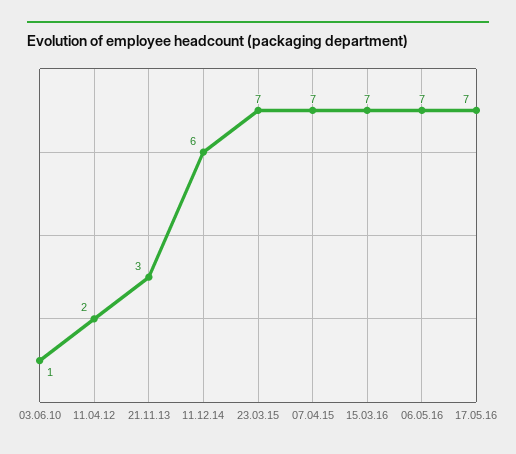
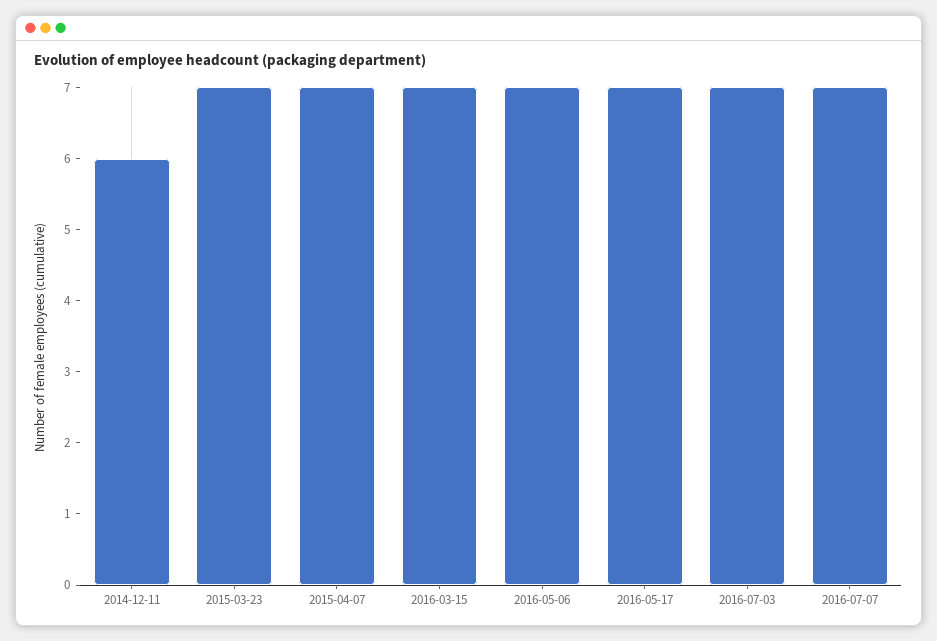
03.06.10: 1 -> none
11.04.12: 2 -> none
21.11.13: 3 -> none
2016-07-03: none -> 7
2016-07-07: none -> 7

